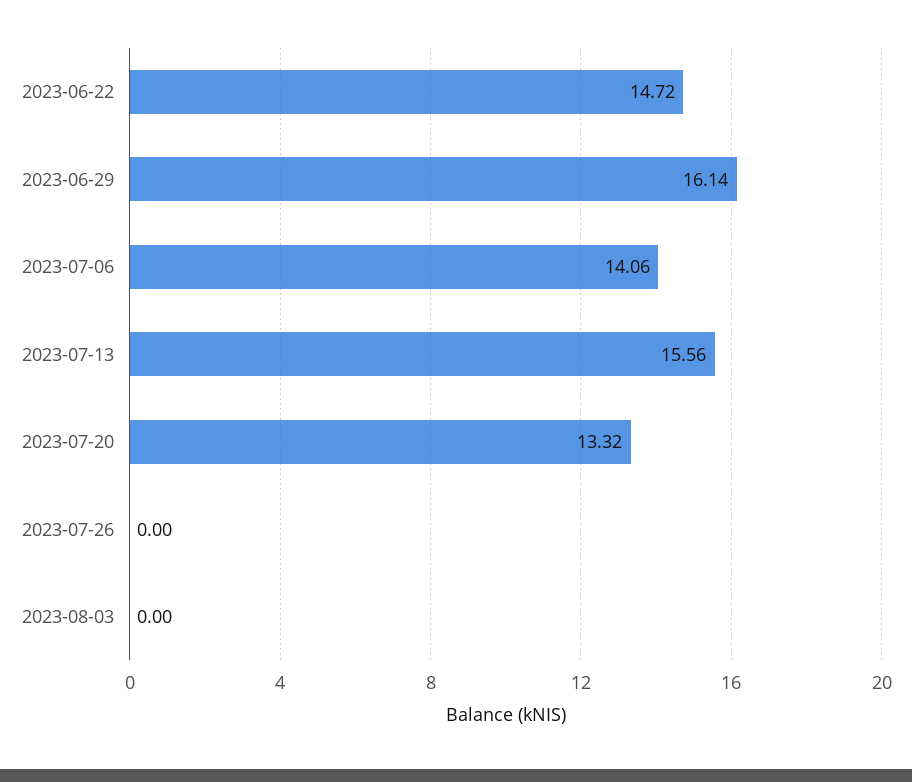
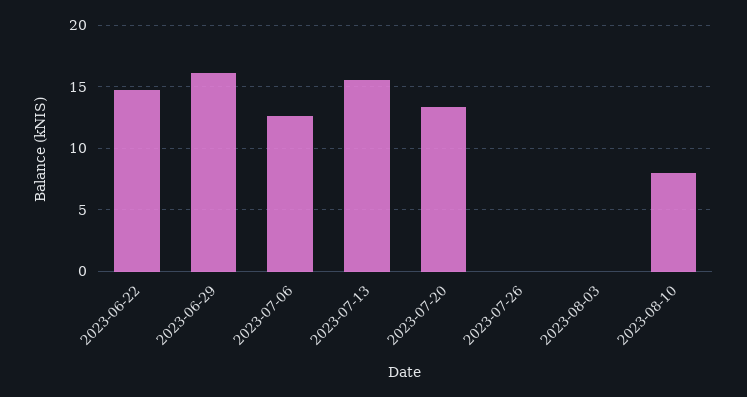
2023-07-06: 14.06 -> 12.5
2023-08-10: none -> 8

